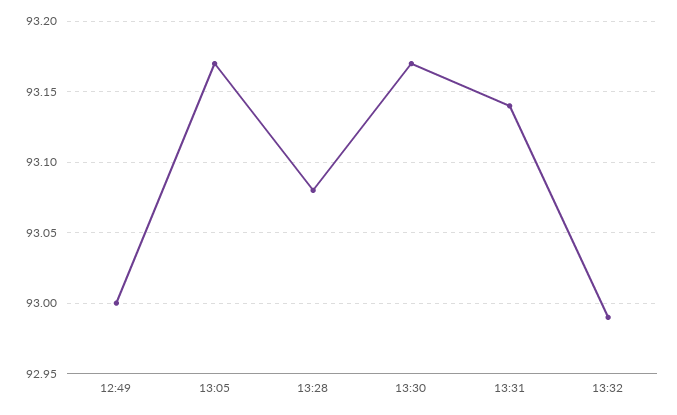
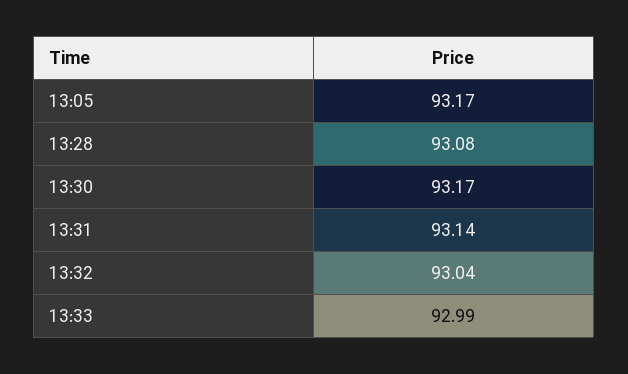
12:49: 93 -> none
13:32: 92.99 -> 93.04
13:33: none -> 92.99

